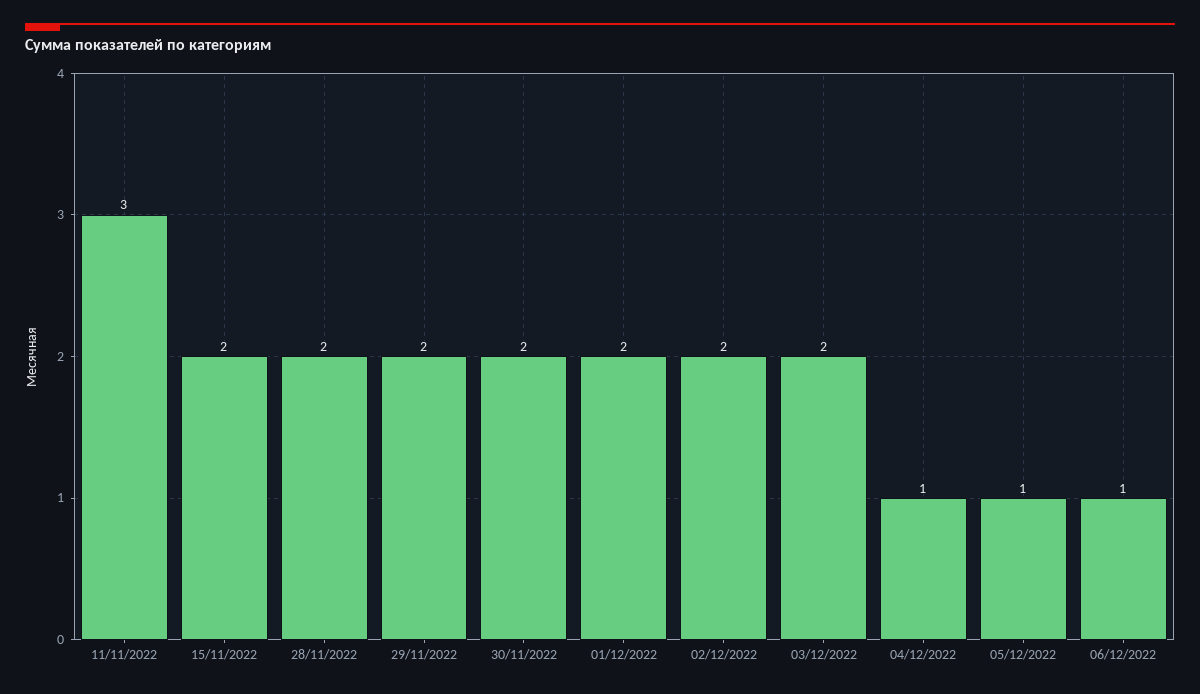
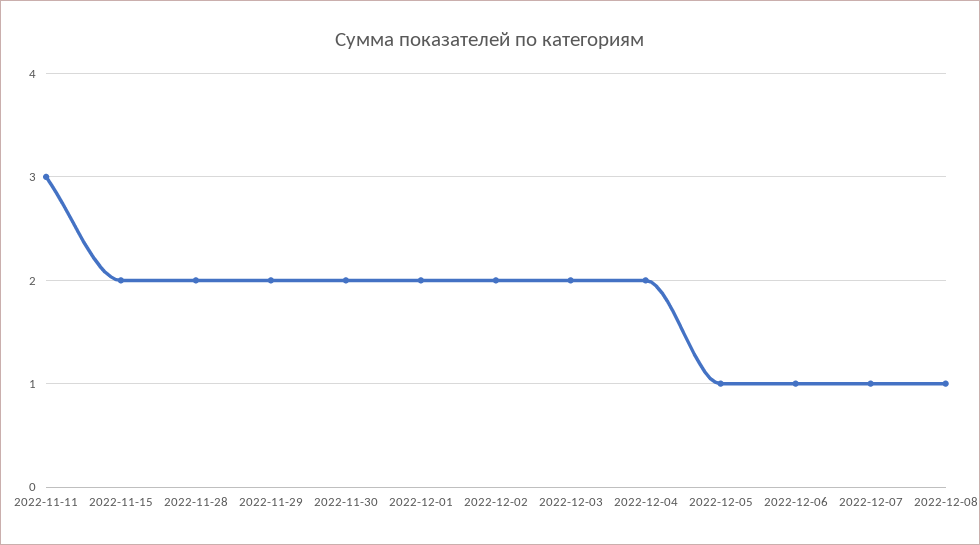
04/12/2022: 1 -> 2
2022-12-07: none -> 1
2022-12-08: none -> 1

